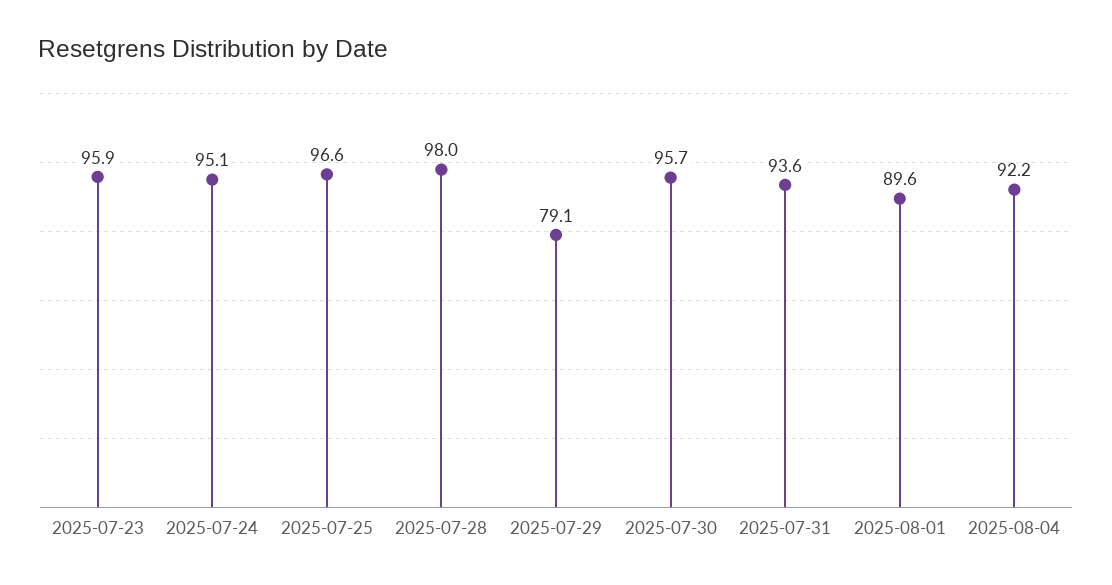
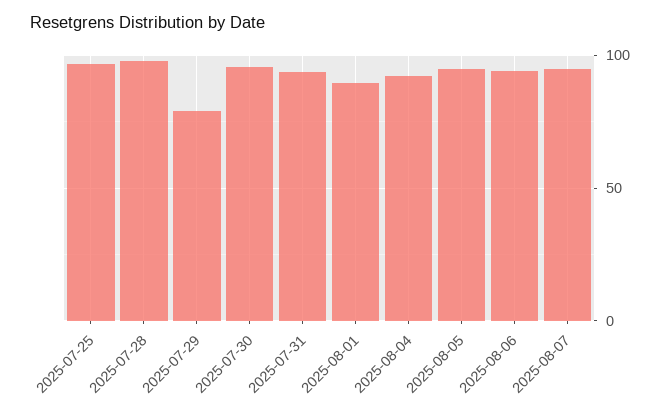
2025-07-23: 95.9 -> none
2025-07-24: 95.1 -> none
2025-08-05: none -> 95
2025-08-06: none -> 95
2025-08-07: none -> 95

